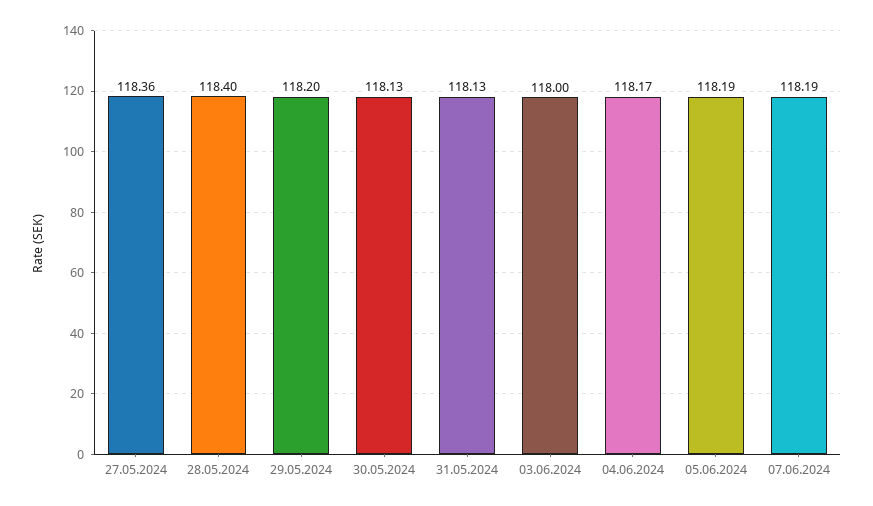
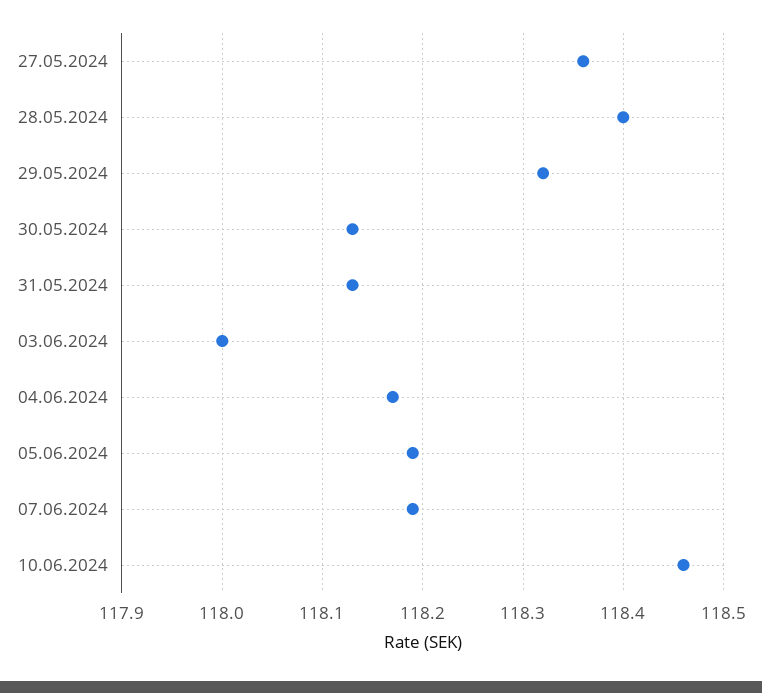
29.05.2024: 118.2 -> 118.32
10.06.2024: none -> 118.46

